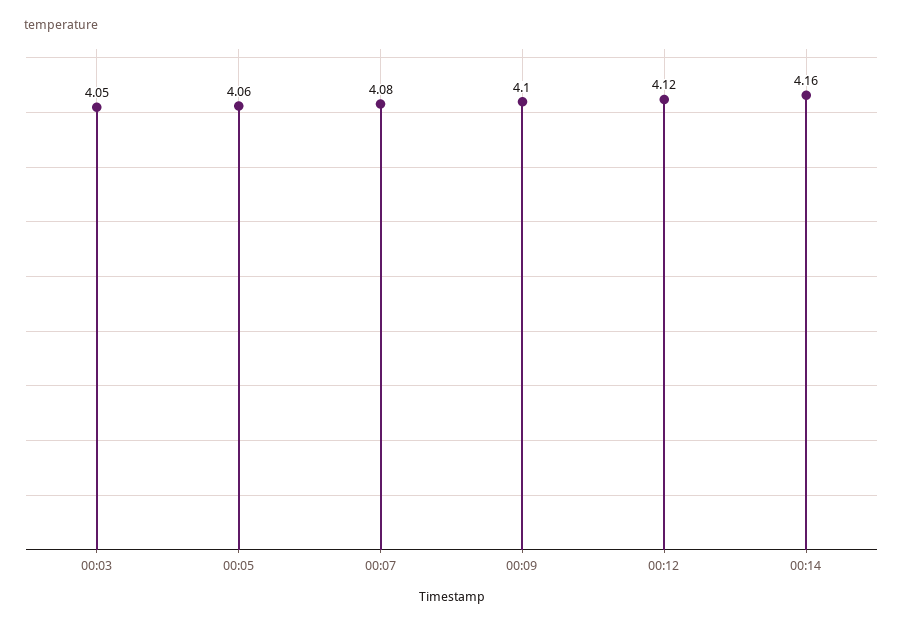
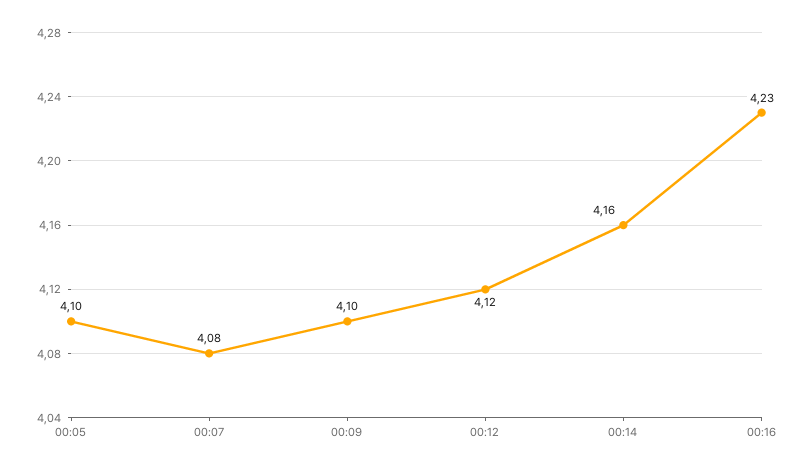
00:03: 4.05 -> none
00:05: 4.06 -> 4.1
00:16: none -> 4.23

